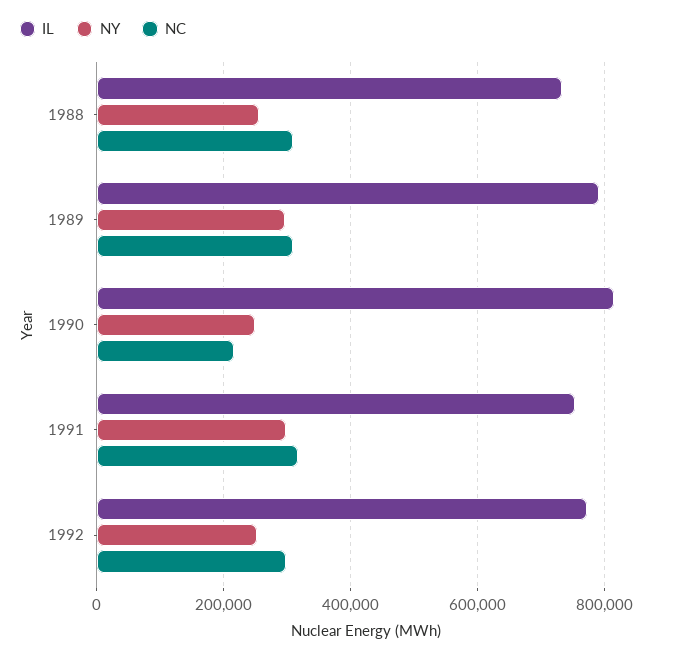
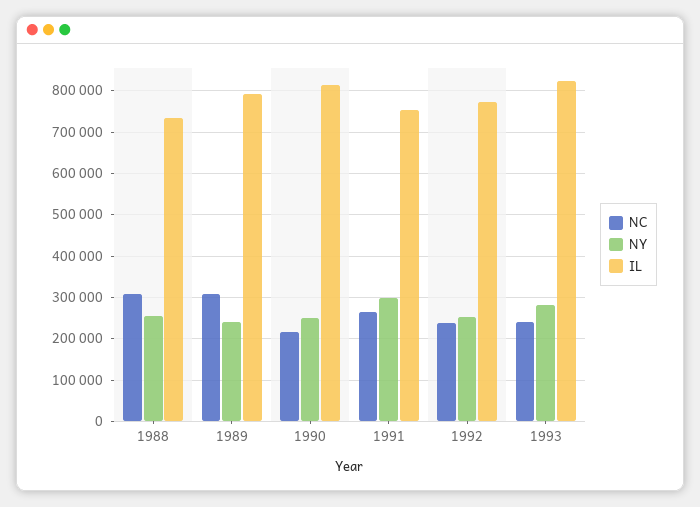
NY, 1989: 300000 -> 240000
NC, 1991: 320000 -> 260000
NC, 1992: 300000 -> 240000
NC, 1993: none -> 240000
NY, 1993: none -> 280000
IL, 1993: none -> 820000

